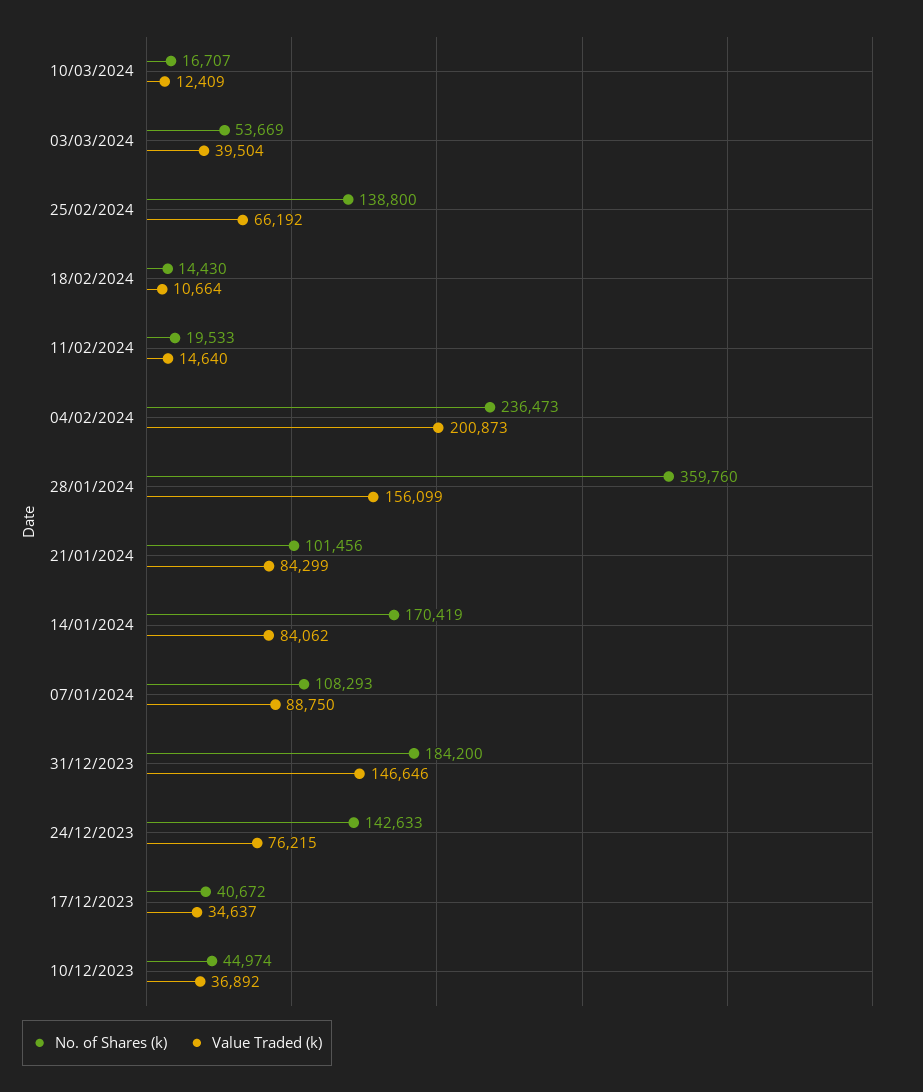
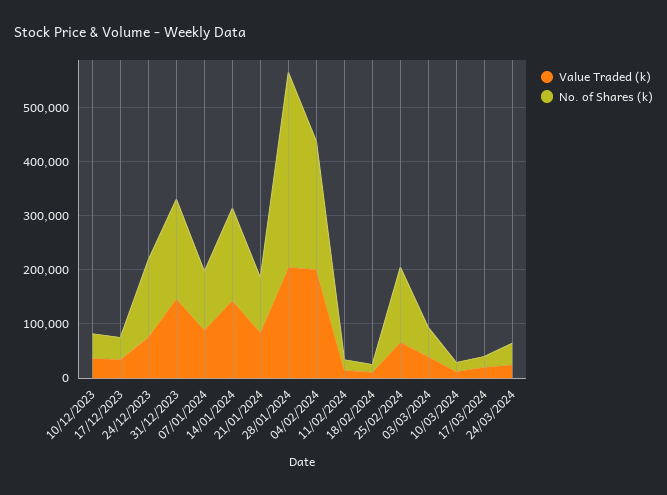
Value Traded (k), 28/01/2024: 156099 -> 200000
Value Traded (k), 14/01/2024: 84062 -> 140000
Value Traded (k), 17/03/2024: none -> 20000
No. of Shares (k), 17/03/2024: none -> 20000
Value Traded (k), 24/03/2024: none -> 20000
No. of Shares (k), 24/03/2024: none -> 40000

